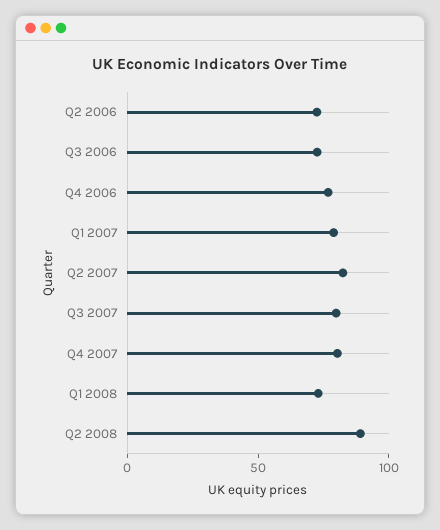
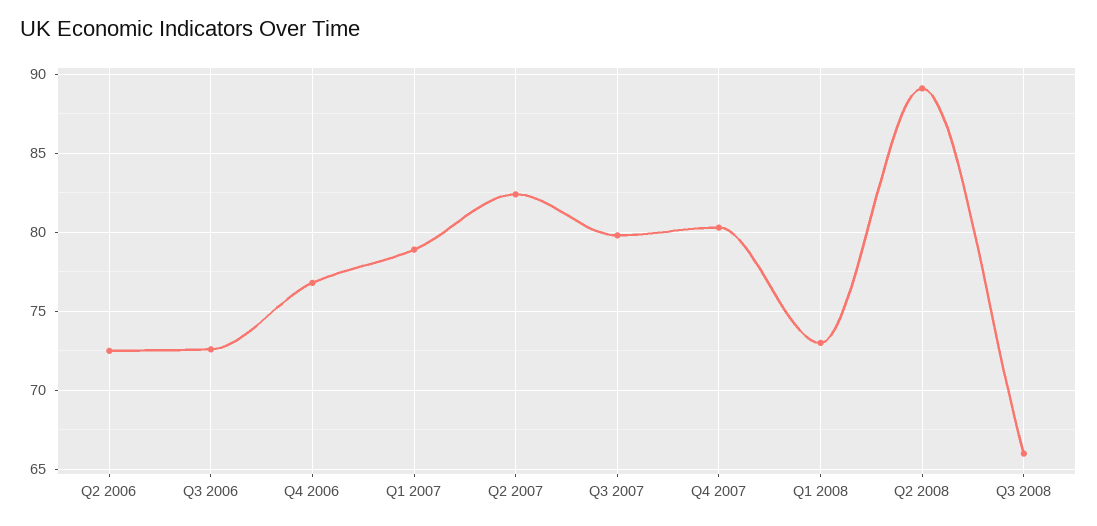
Q3 2008: none -> 66

